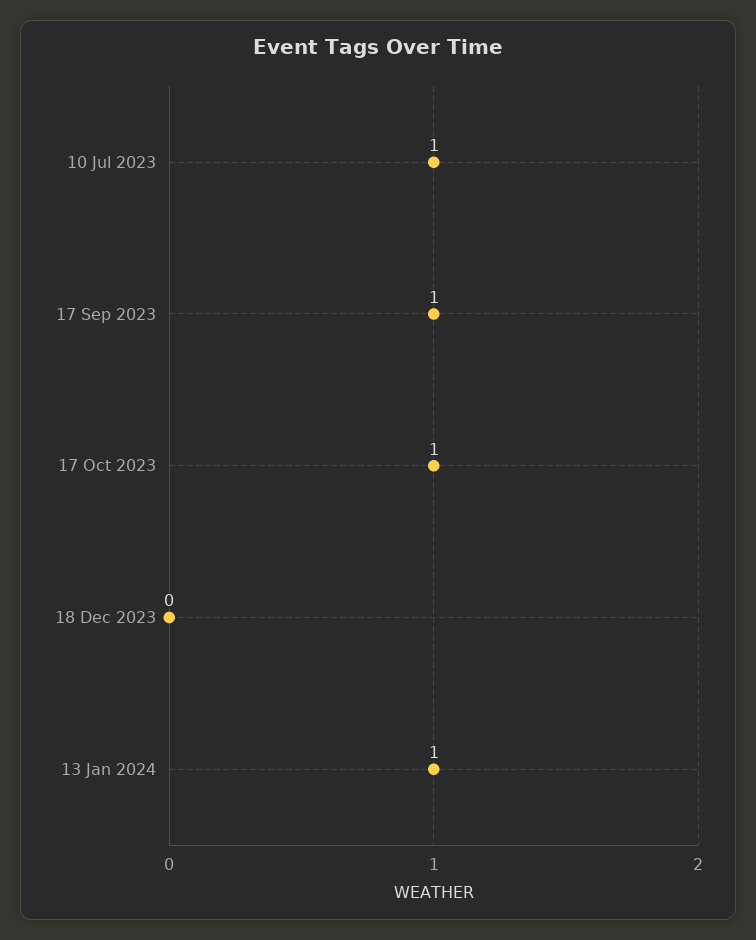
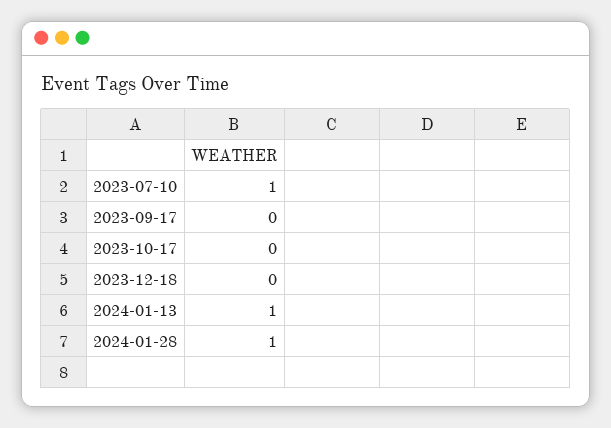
17 Sep 2023: 1 -> 0
17 Oct 2023: 1 -> 0
2024-01-28: none -> 1

